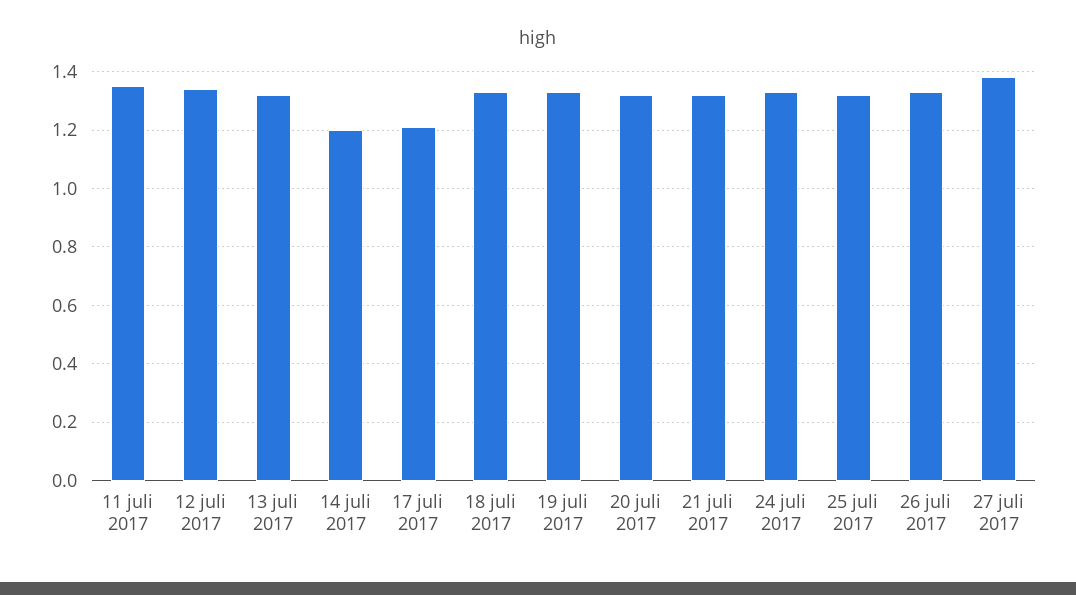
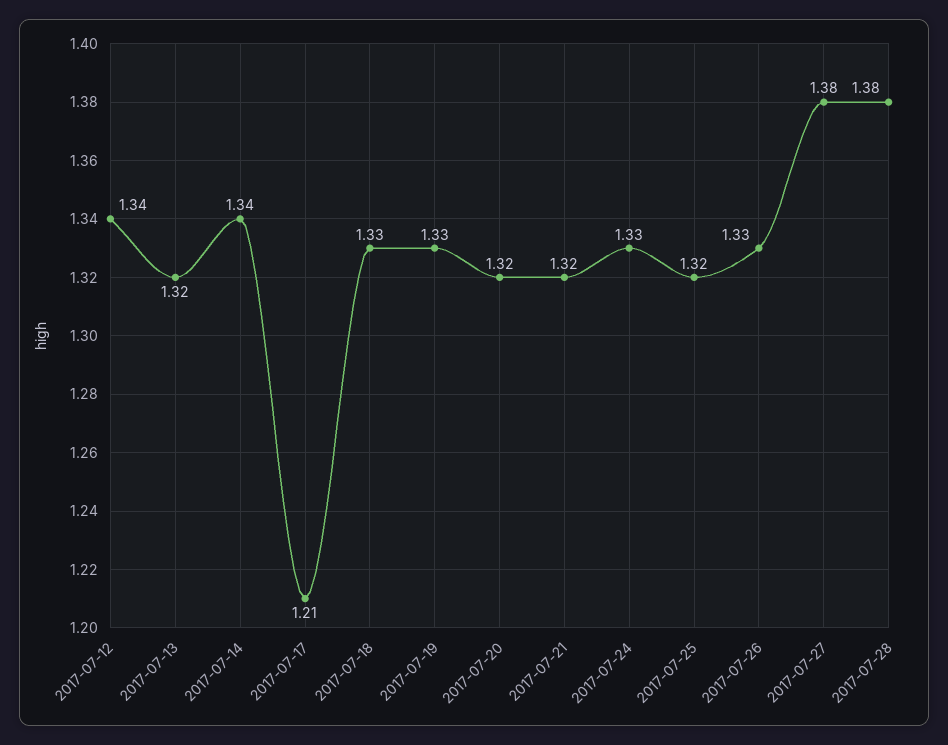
11 juli 2017: 1.35 -> none
14 juli 2017: 1.2 -> 1.34
2017-07-28: none -> 1.38

